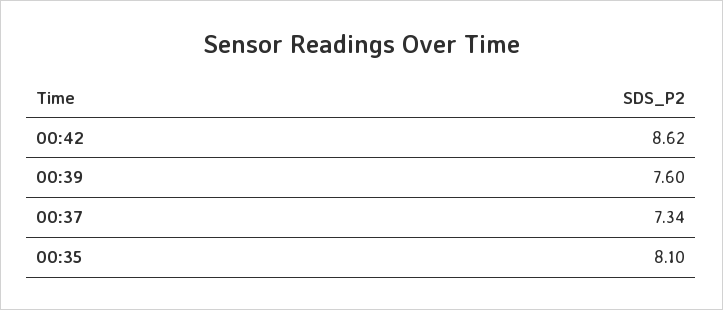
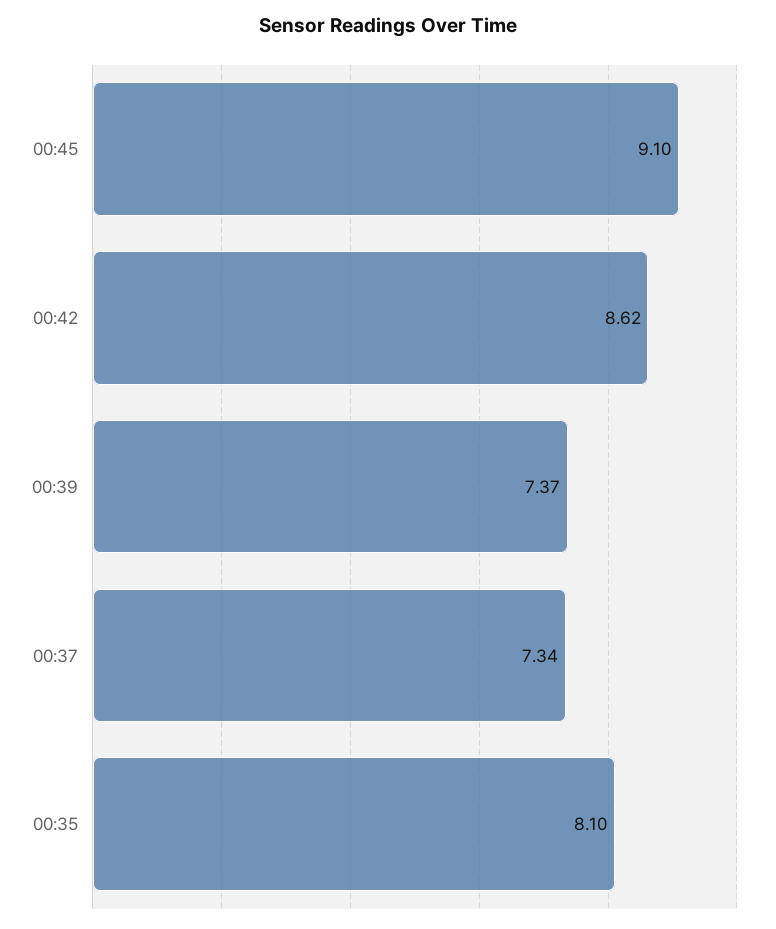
00:39: 7.6 -> 7.37
00:45: none -> 9.1

